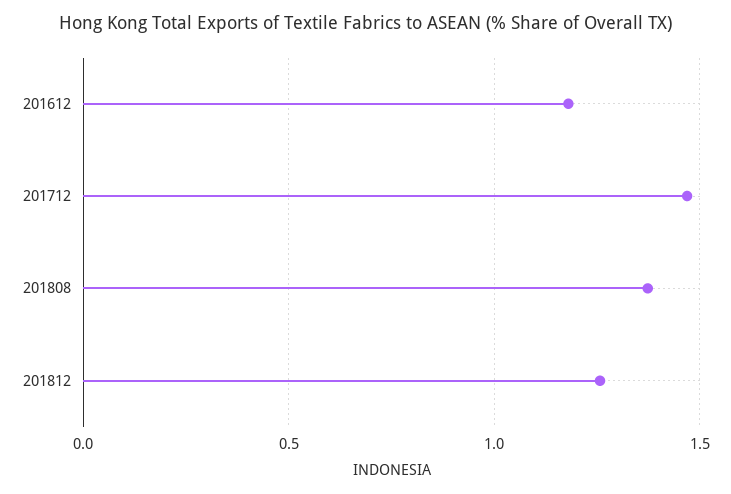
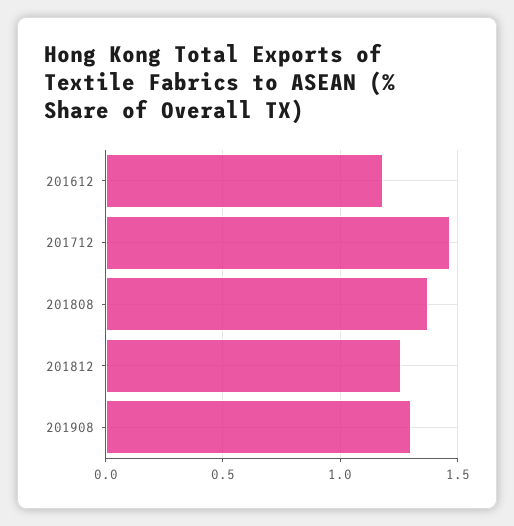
201908: none -> 1.3

